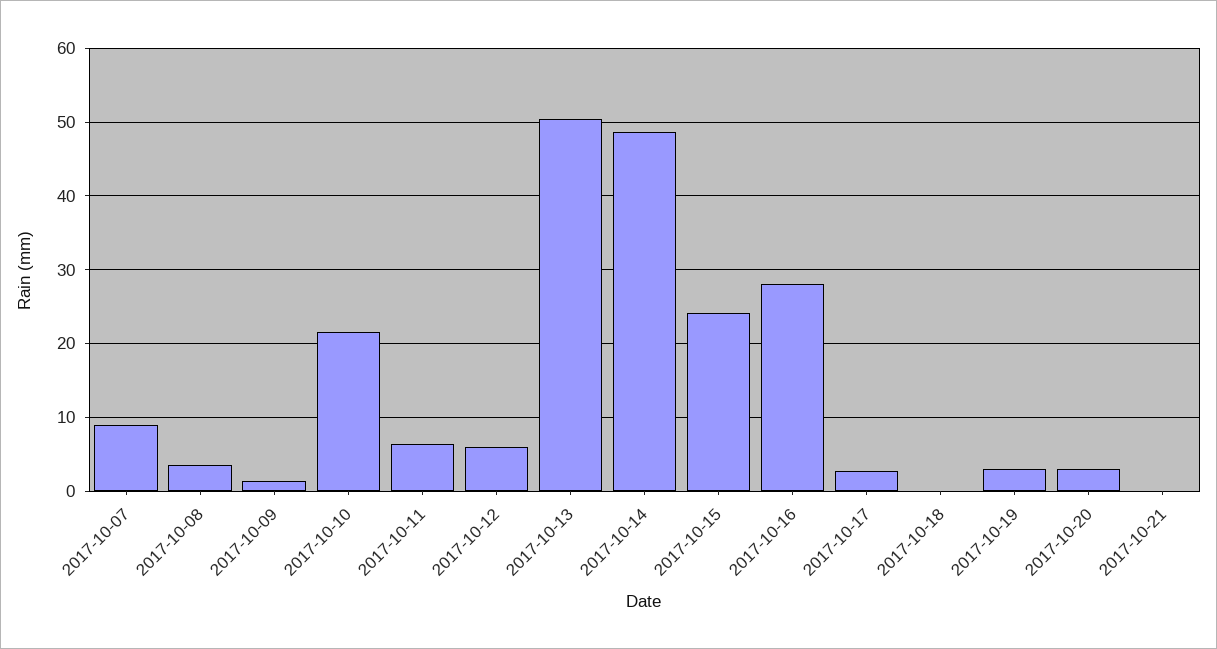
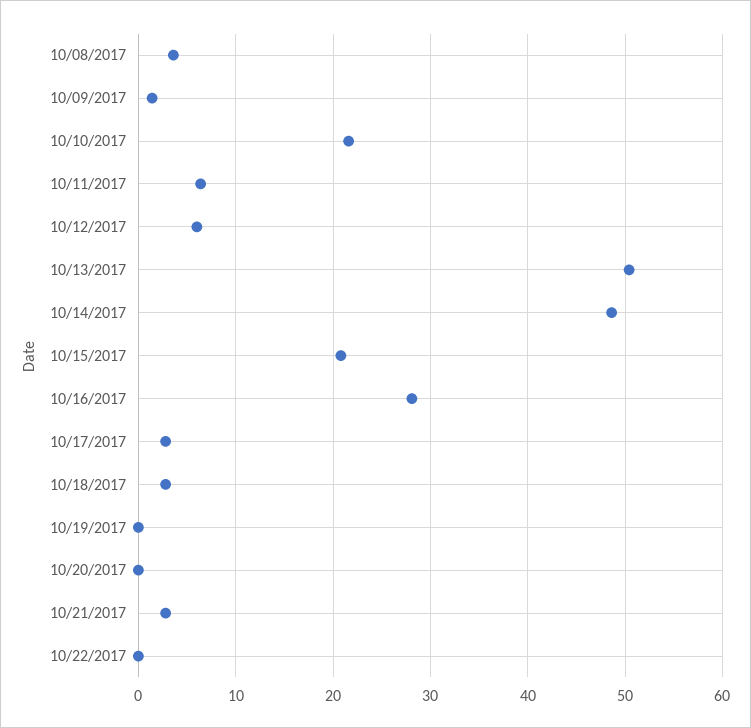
2017-10-07: 9 -> none
2017-10-15: 24 -> 21
2017-10-18: 0 -> 3
2017-10-19: 3 -> 0
2017-10-20: 3 -> 0
2017-10-21: 0 -> 3
10/22/2017: none -> 0

